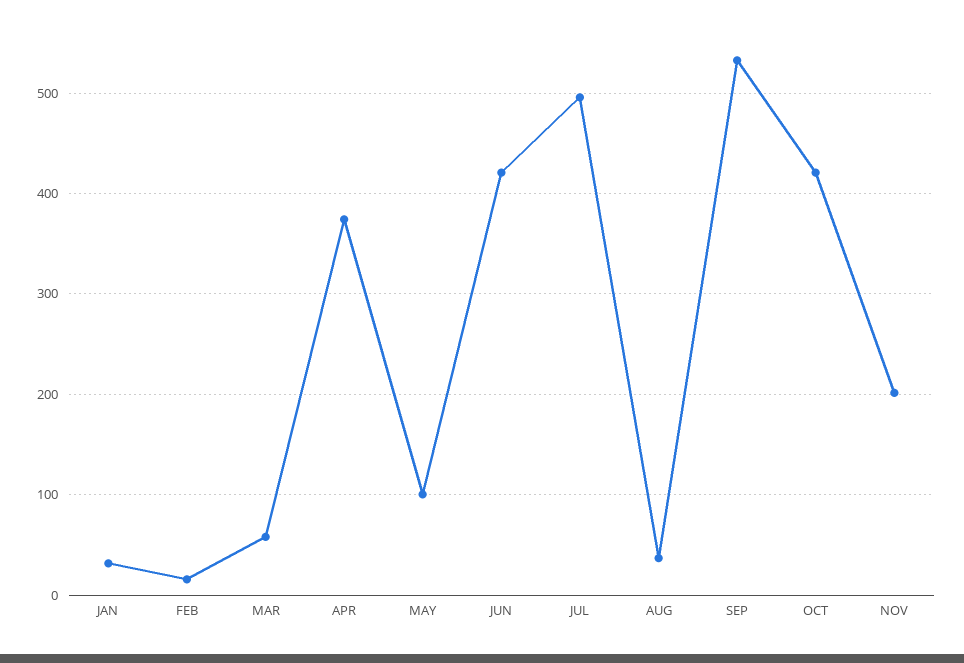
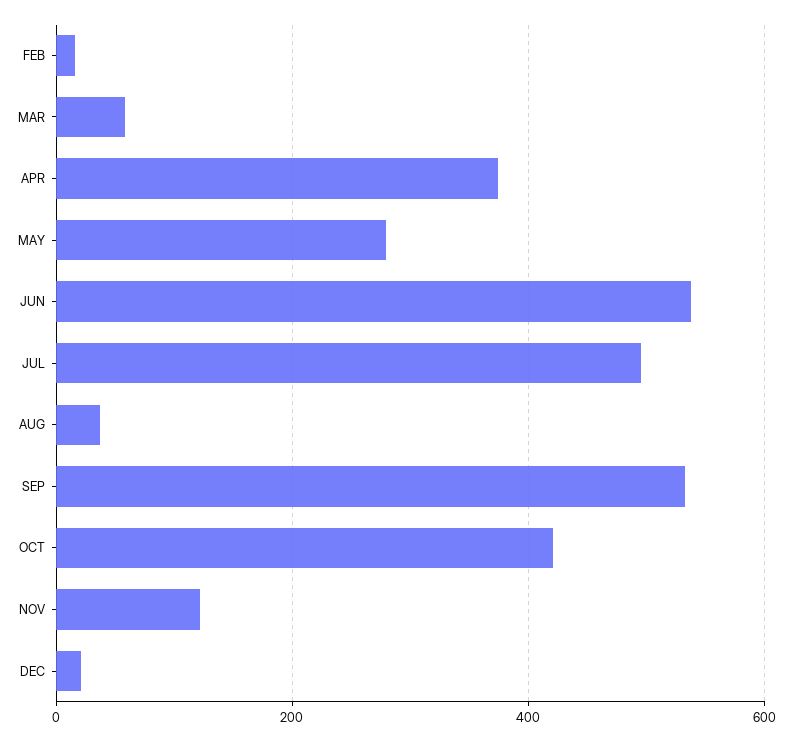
JAN: 30 -> none
MAY: 100 -> 280
JUN: 420 -> 540
NOV: 200 -> 120
DEC: none -> 20

